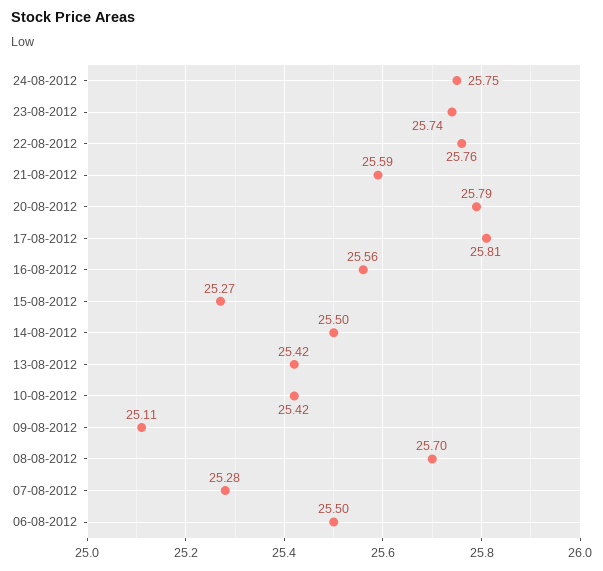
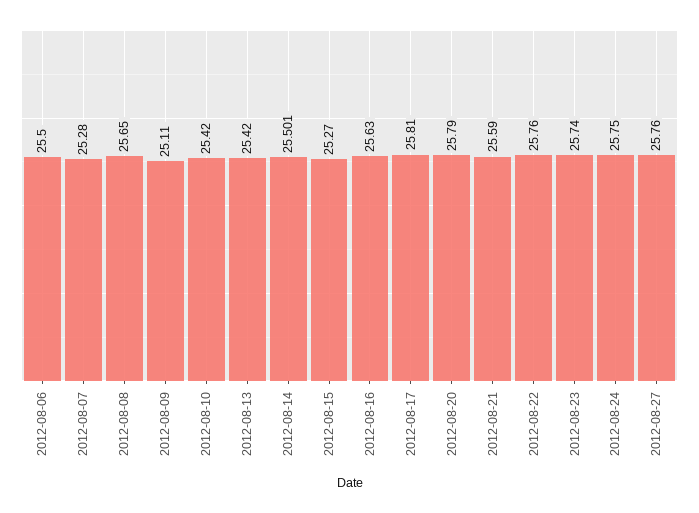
16-08-2012: 25.56 -> 25.63
08-08-2012: 25.7 -> 25.65
2012-08-27: none -> 25.76

